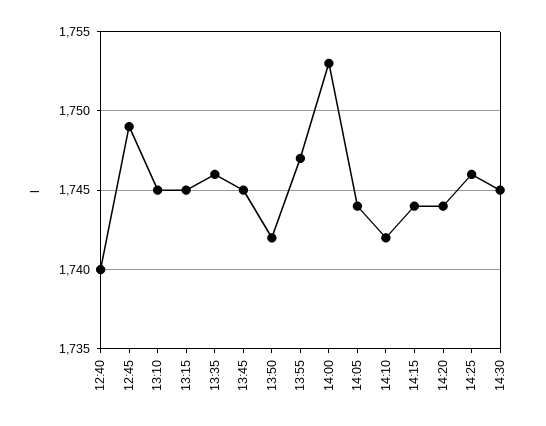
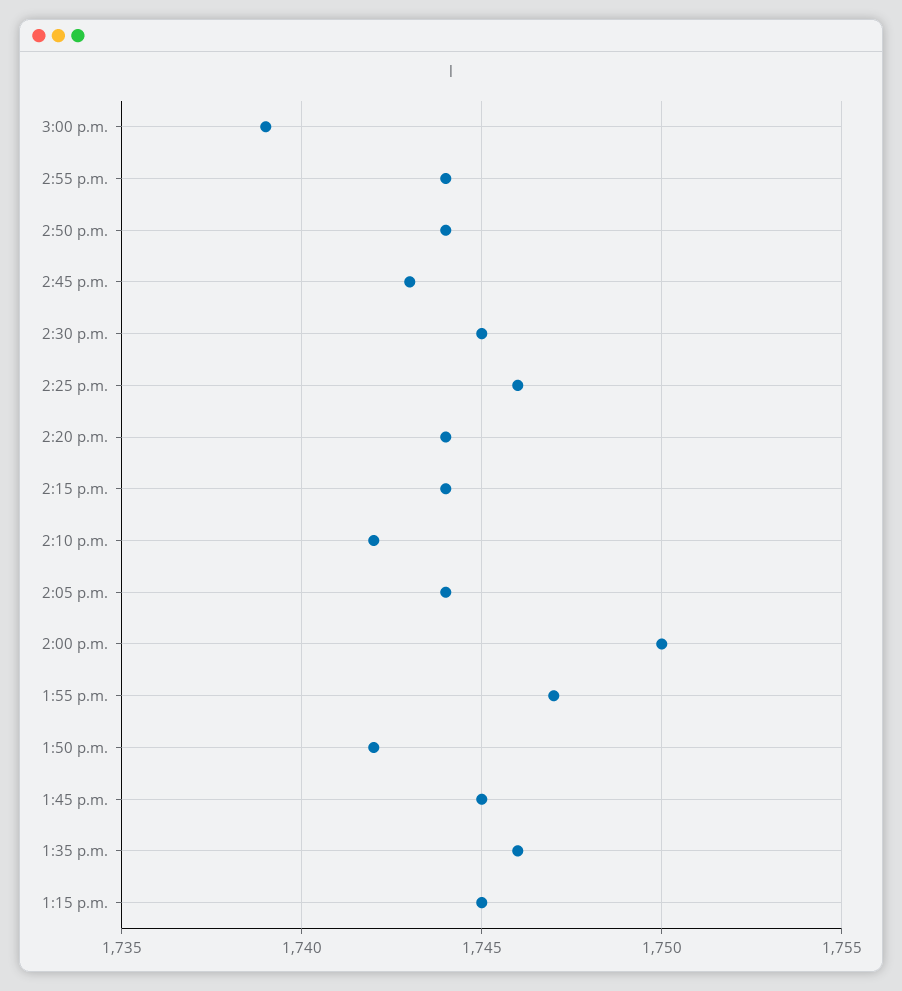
12:40: 1740 -> none
12:45: 1749 -> none
13:10: 1745 -> none
14:00: 1753 -> 1750
3:00 p.m.: none -> 1739
2:55 p.m.: none -> 1744
2:50 p.m.: none -> 1744
2:45 p.m.: none -> 1743

